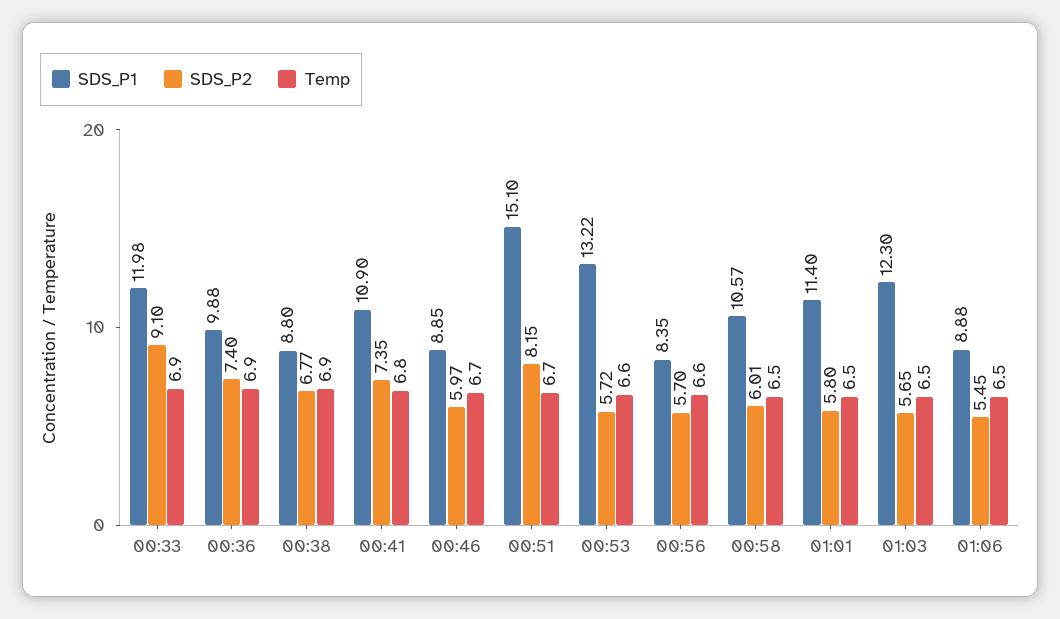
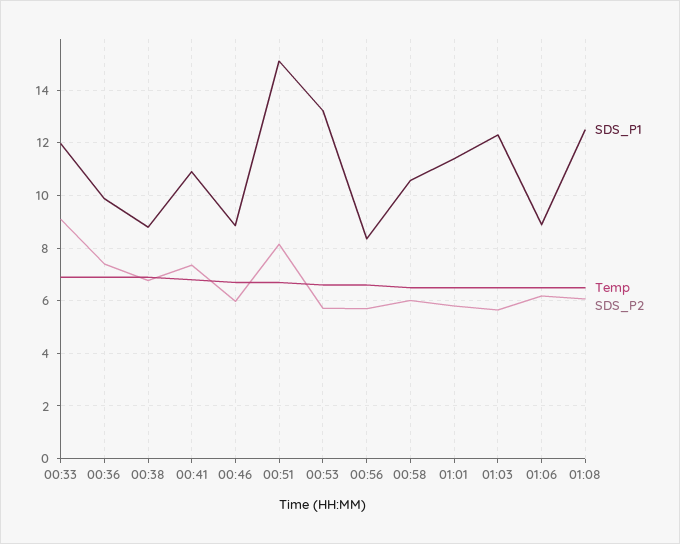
SDS_P2, 01:06: 5.45 -> 6.25
SDS_P1, 01:08: none -> 12.5
Temp, 01:08: none -> 6.5
SDS_P2, 01:08: none -> 6

